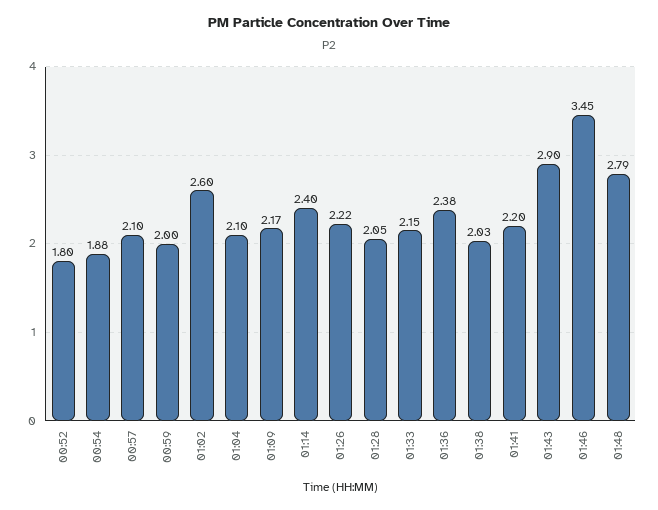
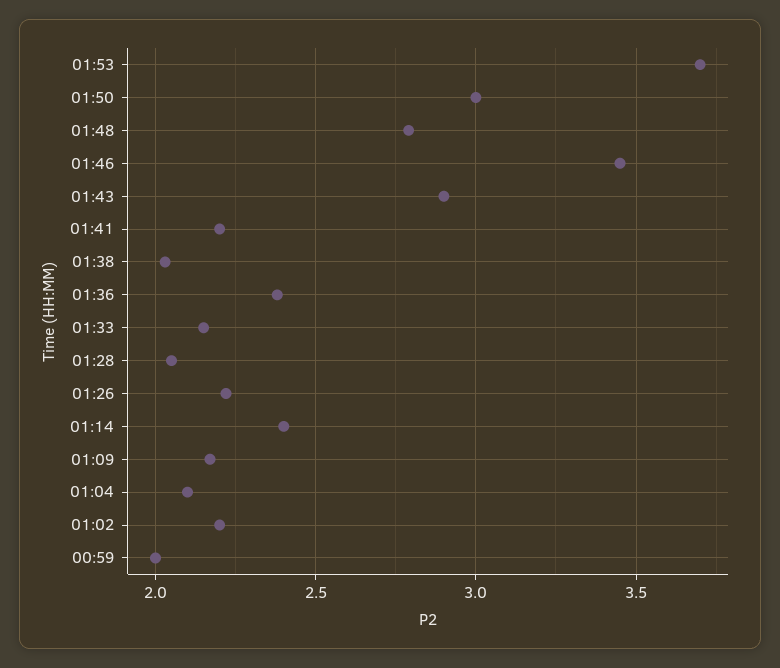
00:52: 1.8 -> none
00:54: 1.88 -> none
00:57: 2.1 -> none
01:02: 2.6 -> 2.2
01:53: none -> 3.7
01:50: none -> 3

